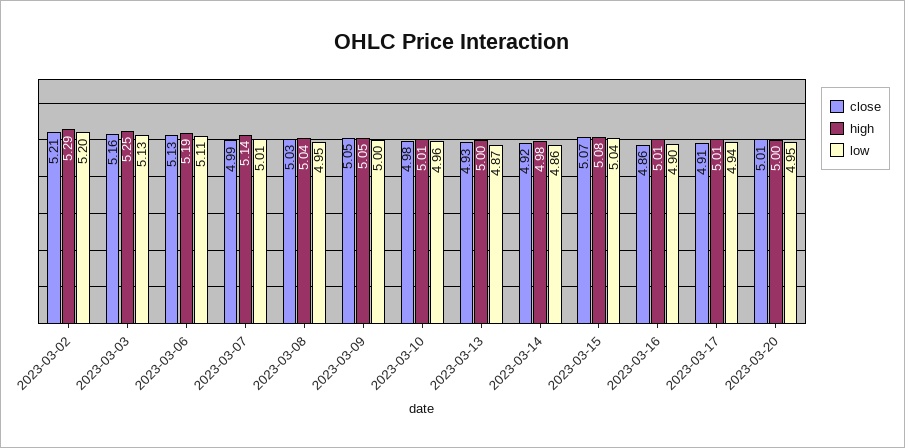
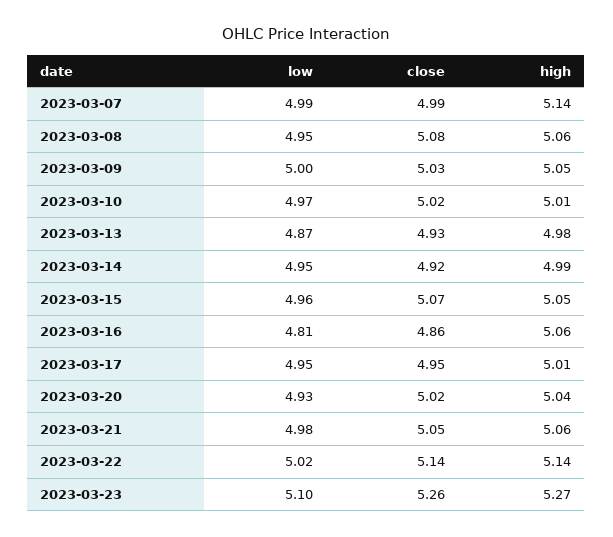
close, 2023-03-02: 5.21 -> none
high, 2023-03-02: 5.29 -> none
low, 2023-03-02: 5.2 -> none
close, 2023-03-03: 5.16 -> none
high, 2023-03-03: 5.25 -> none
low, 2023-03-03: 5.13 -> none
close, 2023-03-06: 5.13 -> none
high, 2023-03-06: 5.19 -> none
low, 2023-03-06: 5.11 -> none
low, 2023-03-07: 5.01 -> 4.99
close, 2023-03-08: 5.03 -> 5.08
high, 2023-03-08: 5.04 -> 5.06
close, 2023-03-09: 5.05 -> 5.03
close, 2023-03-10: 4.98 -> 5.02
low, 2023-03-10: 4.96 -> 4.97
high, 2023-03-13: 5 -> 4.98
high, 2023-03-14: 4.98 -> 4.99
low, 2023-03-14: 4.86 -> 4.95
high, 2023-03-15: 5.08 -> 5.05
low, 2023-03-15: 5.04 -> 4.96
high, 2023-03-16: 5.01 -> 5.06
low, 2023-03-16: 4.9 -> 4.81
close, 2023-03-17: 4.91 -> 4.95
low, 2023-03-17: 4.94 -> 4.95
close, 2023-03-20: 5.01 -> 5.02
high, 2023-03-20: 5 -> 5.04
low, 2023-03-20: 4.95 -> 4.93
low, 2023-03-21: none -> 4.98
close, 2023-03-21: none -> 5.05
high, 2023-03-21: none -> 5.06
low, 2023-03-22: none -> 5.02
close, 2023-03-22: none -> 5.14
high, 2023-03-22: none -> 5.14
low, 2023-03-23: none -> 5.1
close, 2023-03-23: none -> 5.26
high, 2023-03-23: none -> 5.27

